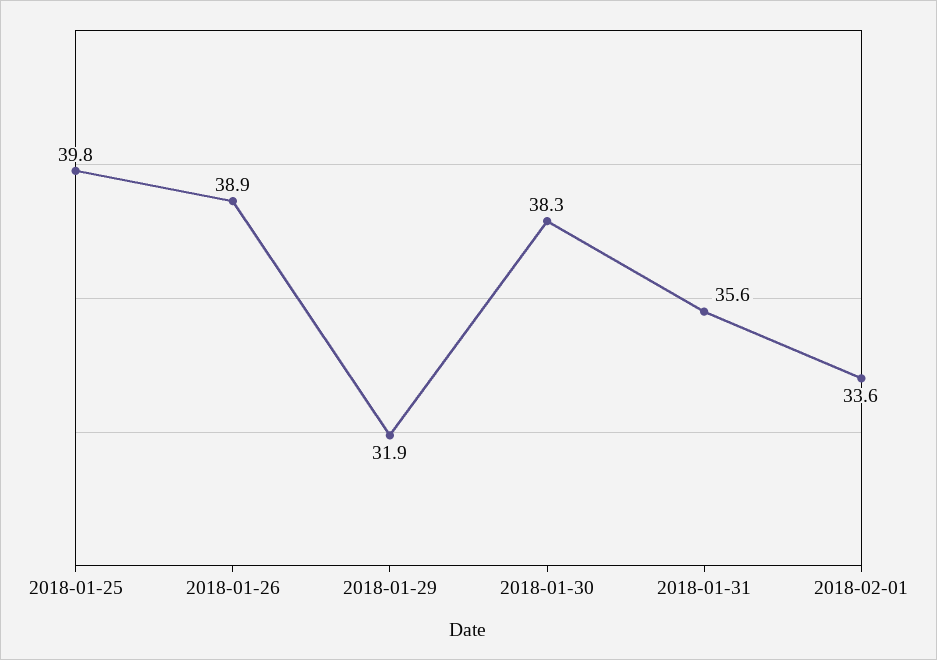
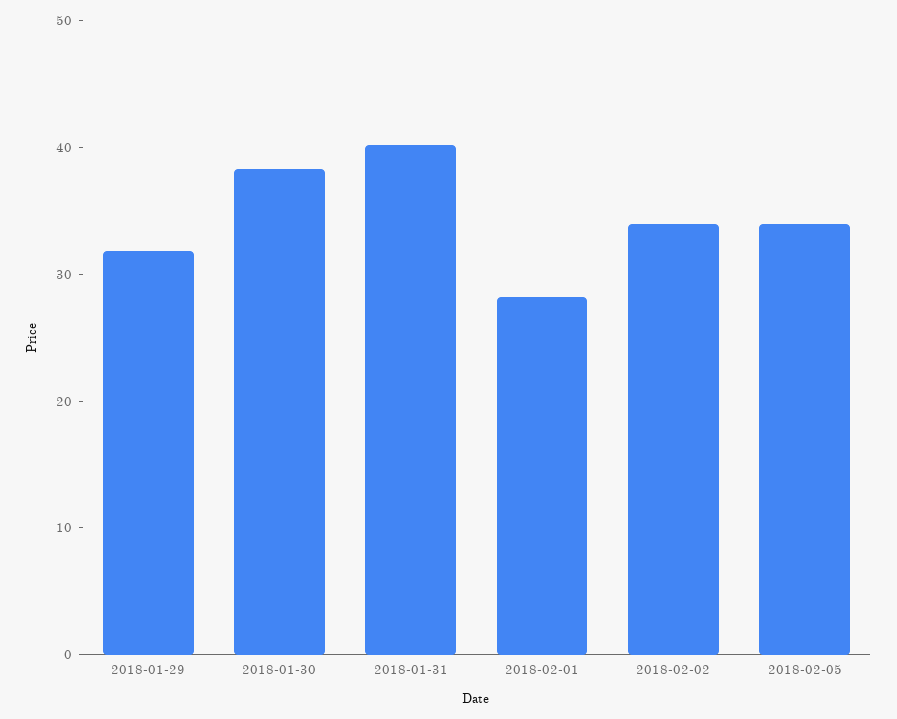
2018-01-25: 39.8 -> none
2018-01-26: 38.9 -> none
2018-01-31: 35.6 -> 40
2018-02-01: 33.6 -> 28
2018-02-02: none -> 34
2018-02-05: none -> 34

